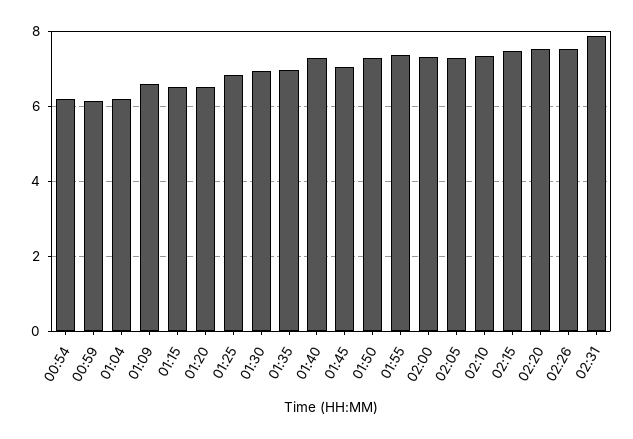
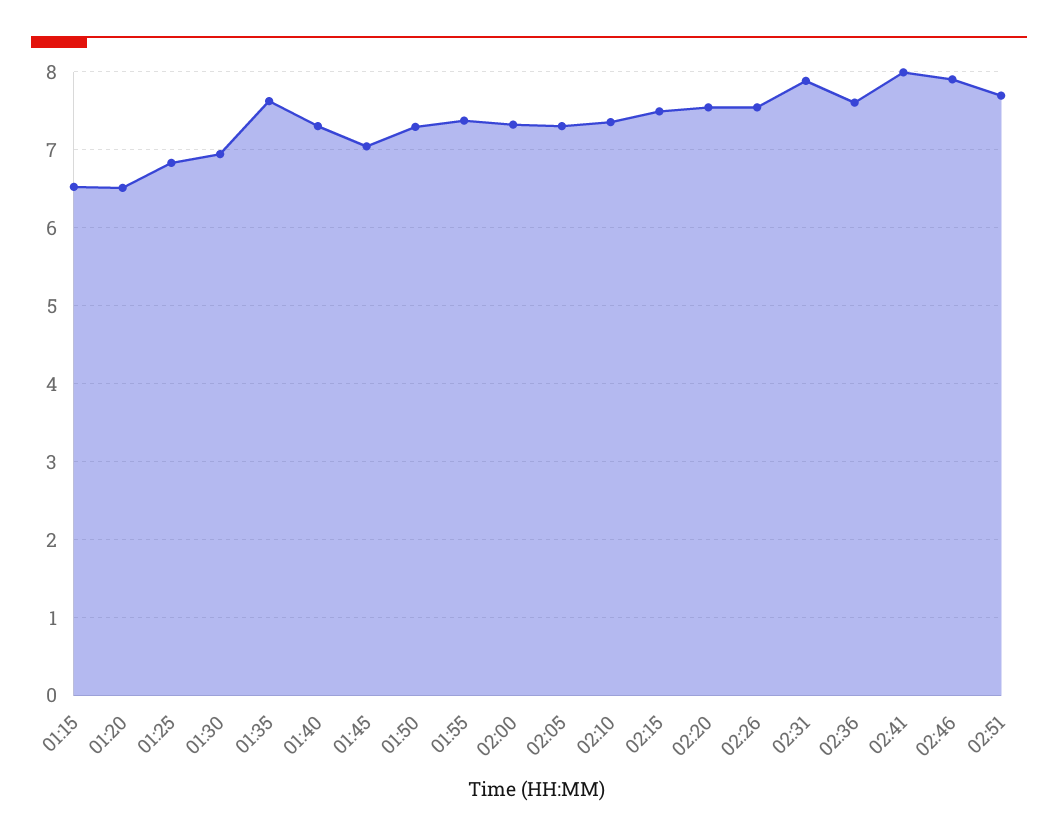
00:54: 6.2 -> none
00:59: 6.2 -> none
01:04: 6.2 -> none
01:09: 6.6 -> none
01:35: 7 -> 7.6
02:36: none -> 7.6
02:41: none -> 8
02:46: none -> 7.9
02:51: none -> 7.7

